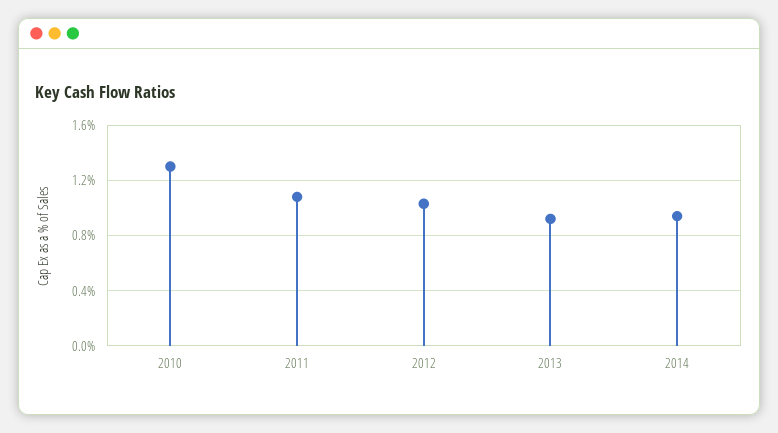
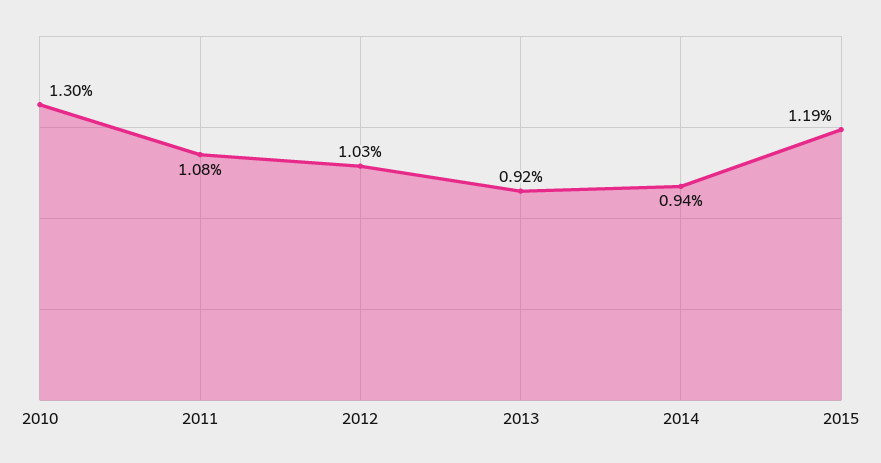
2015: none -> 1.19

